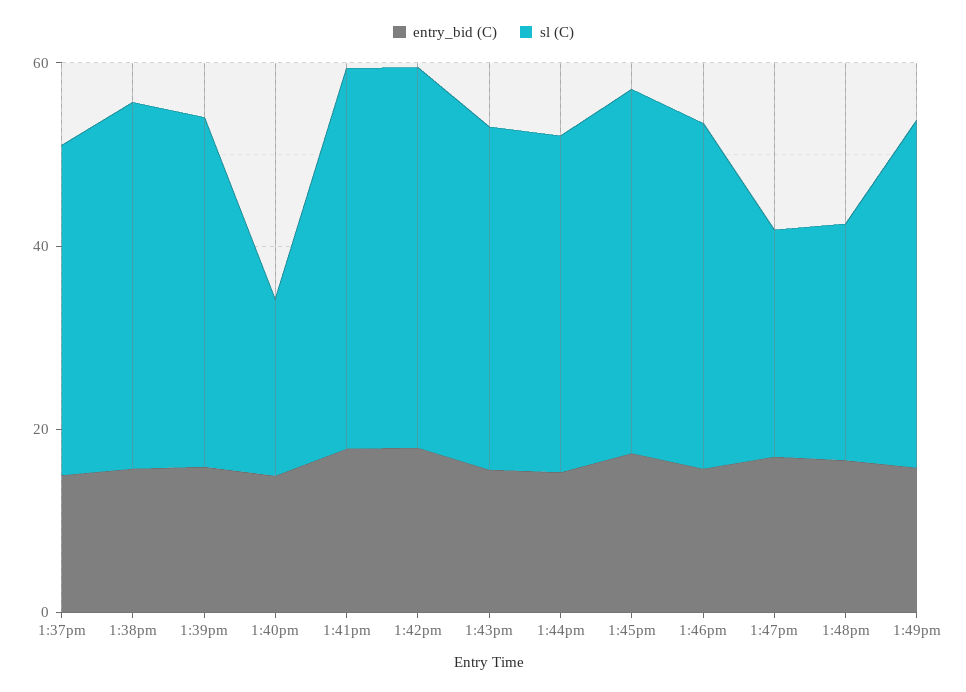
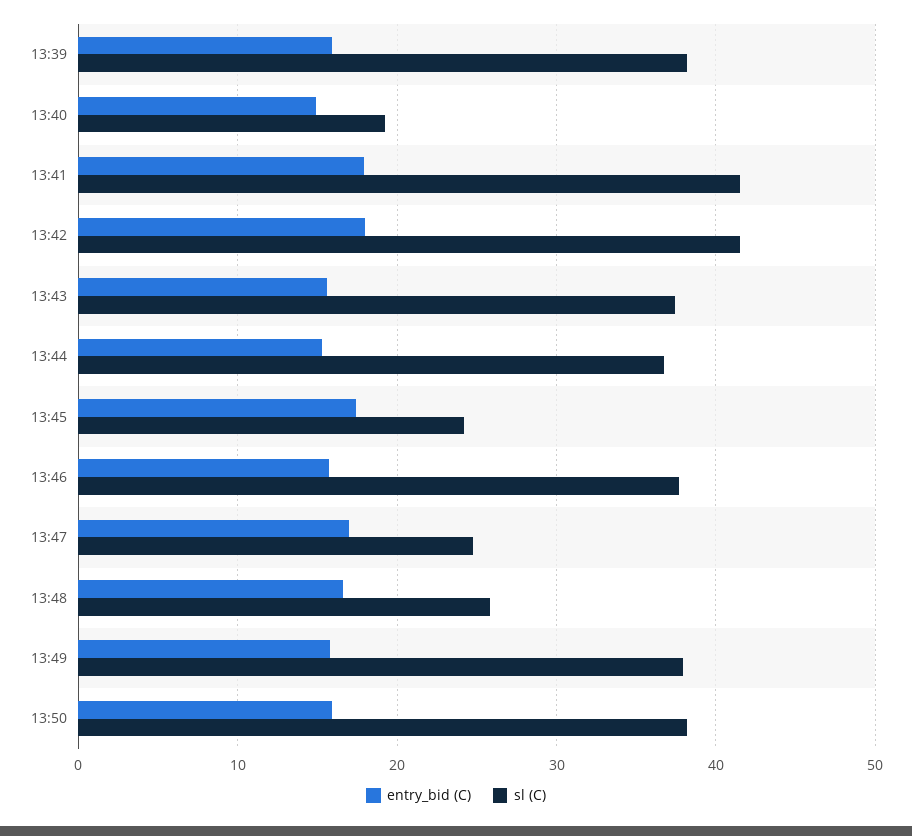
entry_bid (C), 1:37pm: 15 -> none
sl (C), 1:37pm: 35 -> none
entry_bid (C), 1:38pm: 15 -> none
sl (C), 1:38pm: 40 -> none
sl (C), 1:45pm: 40 -> 24
entry_bid (C), 13:50: none -> 16
sl (C), 13:50: none -> 38

